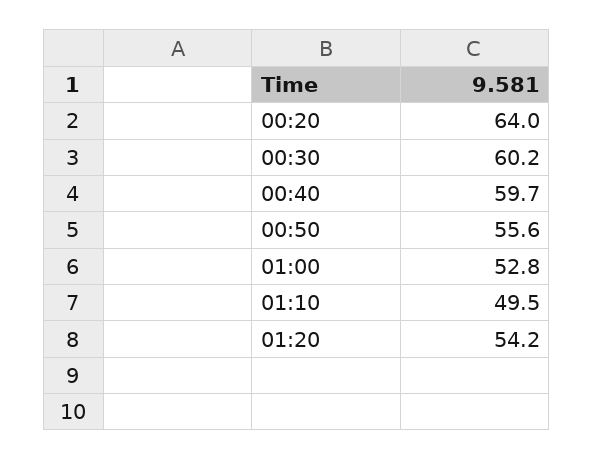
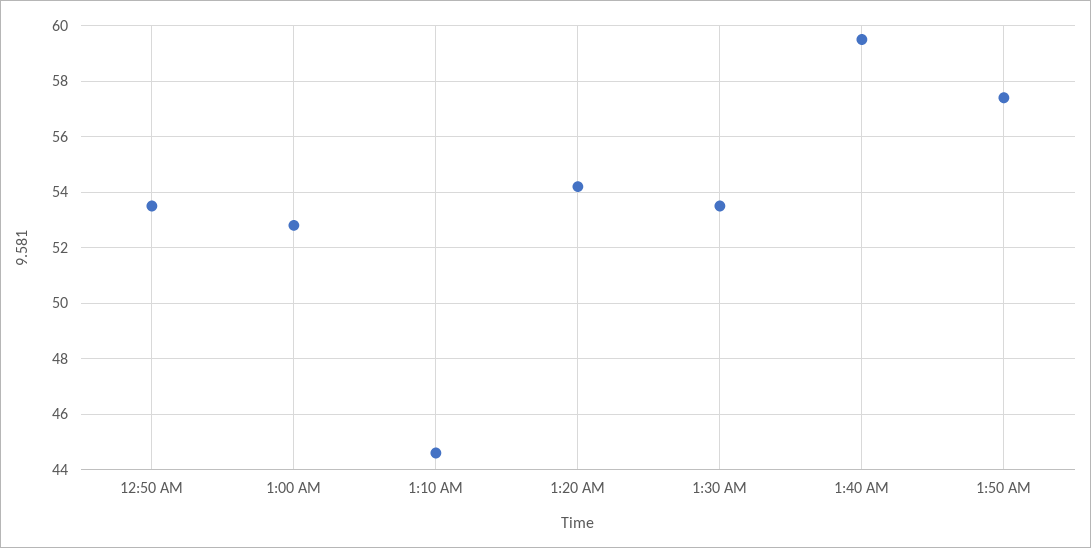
00:20: 64 -> none
00:30: 60.2 -> none
00:40: 59.7 -> none
00:50: 55.6 -> 53.5
01:10: 49.5 -> 44.5
1:30 AM: none -> 53.5
1:40 AM: none -> 59.5
1:50 AM: none -> 57.5

